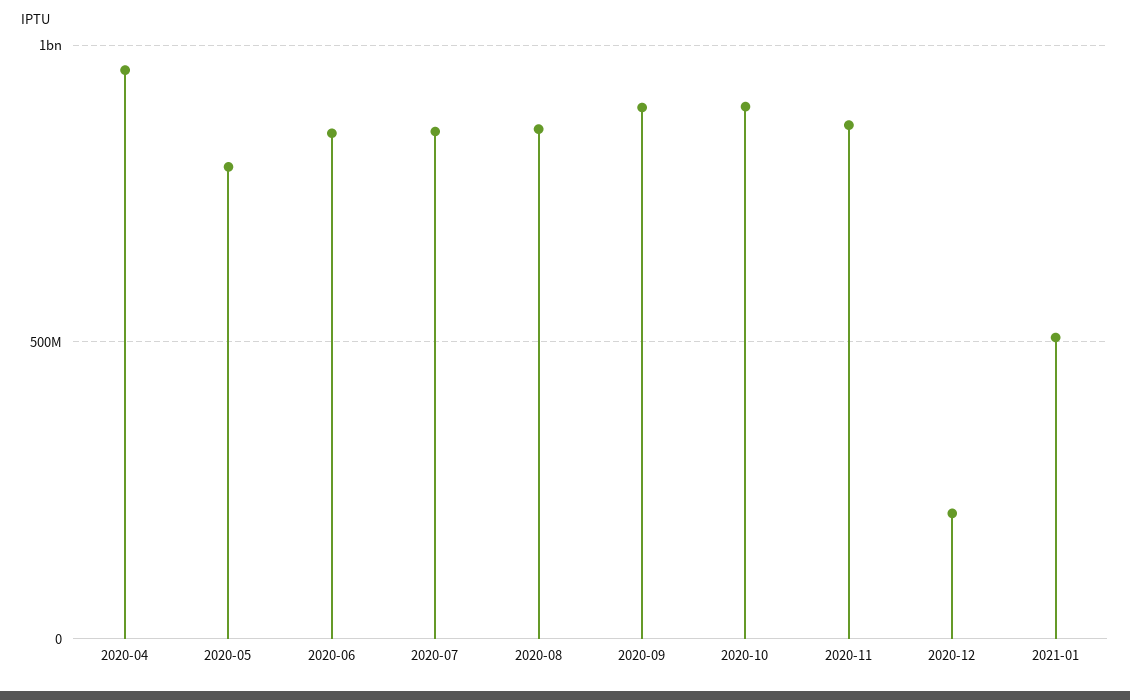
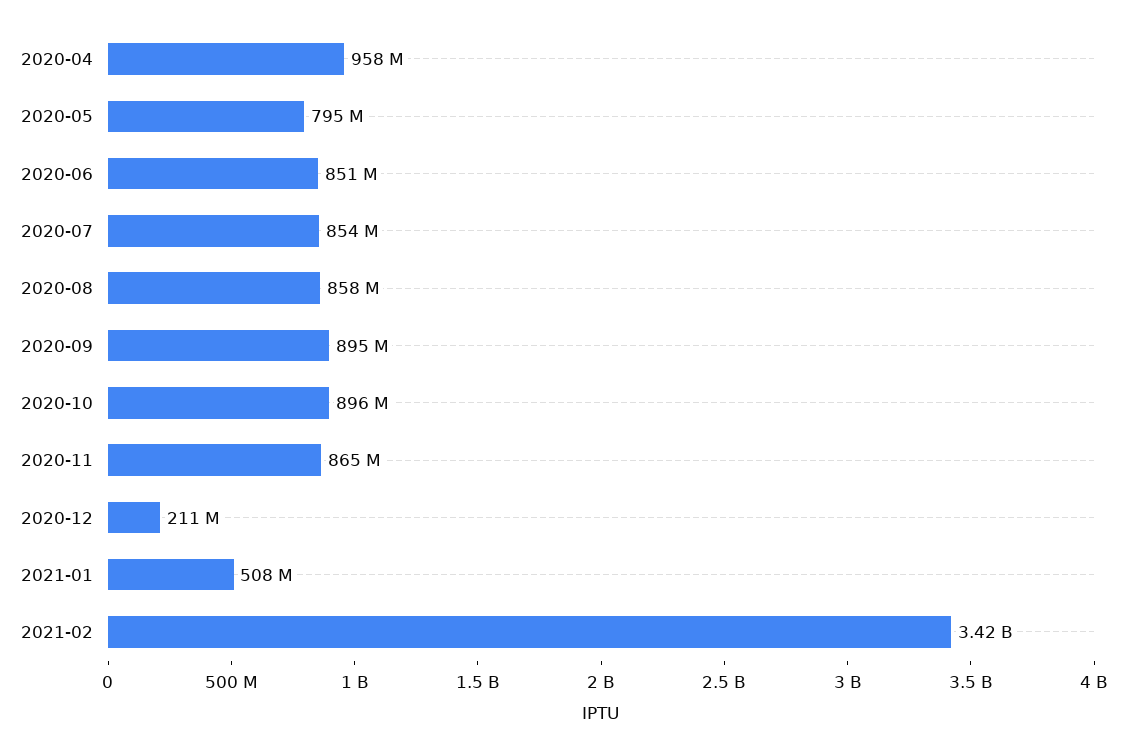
2021-02: none -> 3420000000

